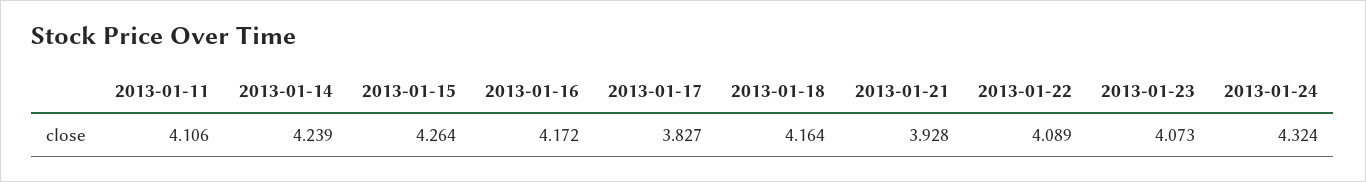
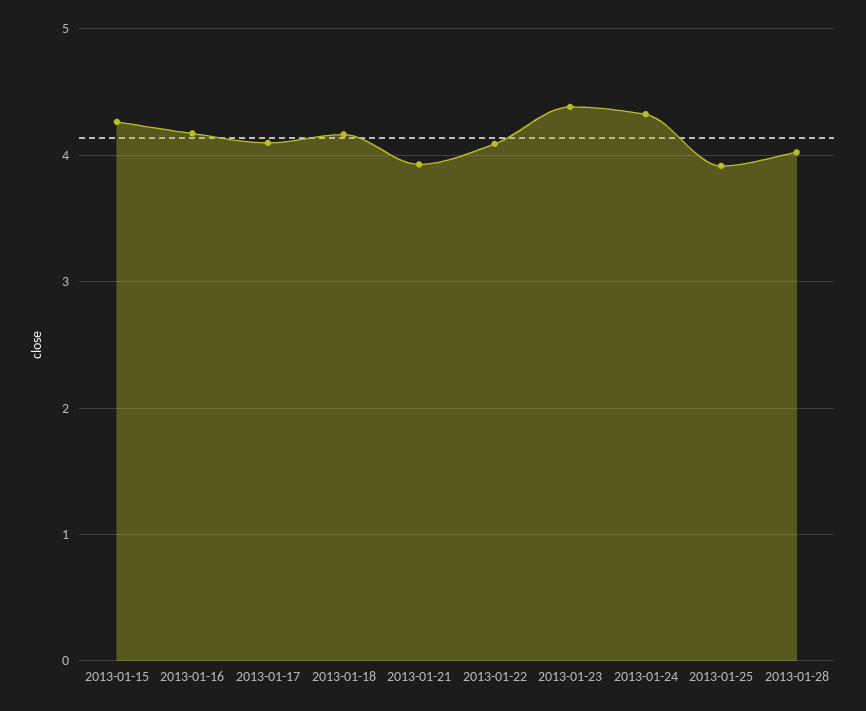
2013-01-11: 4.106 -> none
2013-01-14: 4.239 -> none
2013-01-17: 3.827 -> 4.1
2013-01-23: 4.073 -> 4.4
2013-01-25: none -> 3.9
2013-01-28: none -> 4

